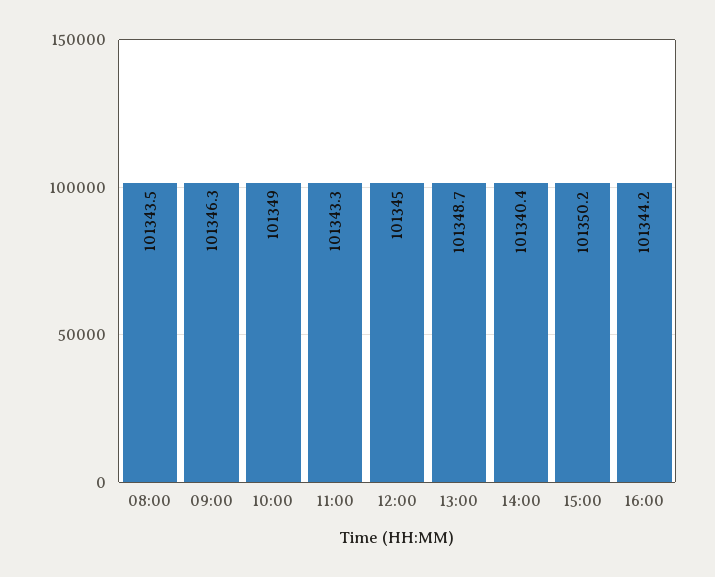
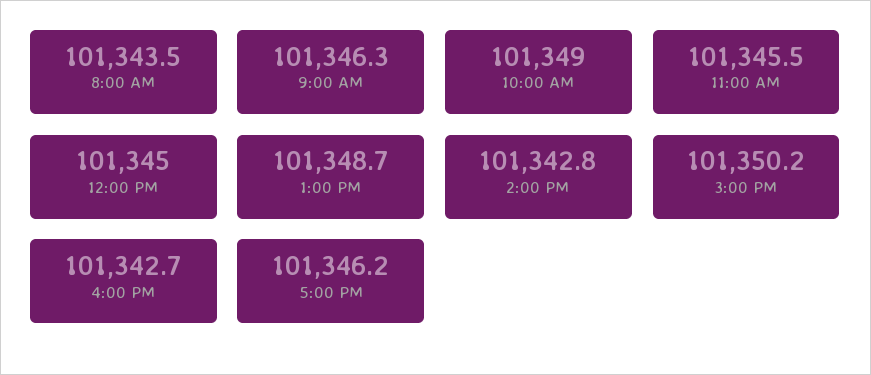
11:00: 101343.3 -> 101345.5
14:00: 101340.4 -> 101342.8
16:00: 101344.2 -> 101342.7
5:00 PM: none -> 101346.2

